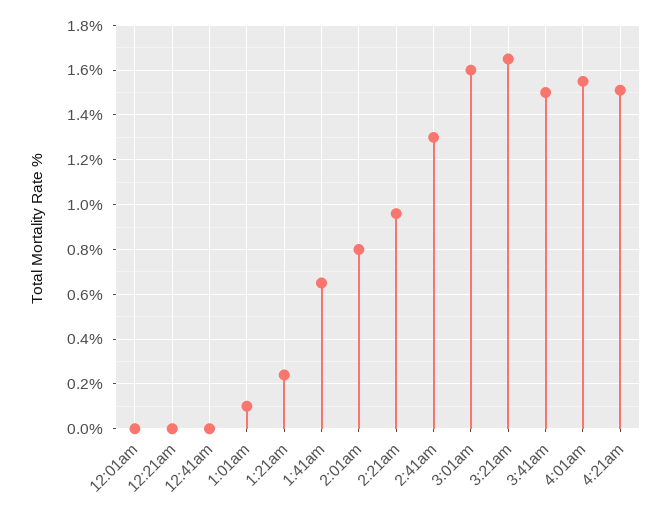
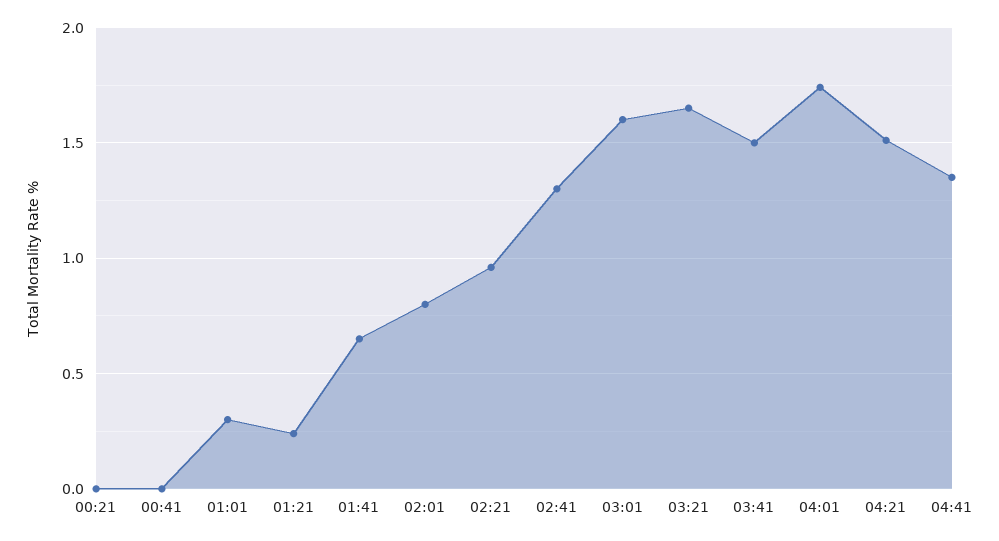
12:01am: 0 -> none
1:01am: 0.1 -> 0.3
4:01am: 1.55 -> 1.75
04:41: none -> 1.35

